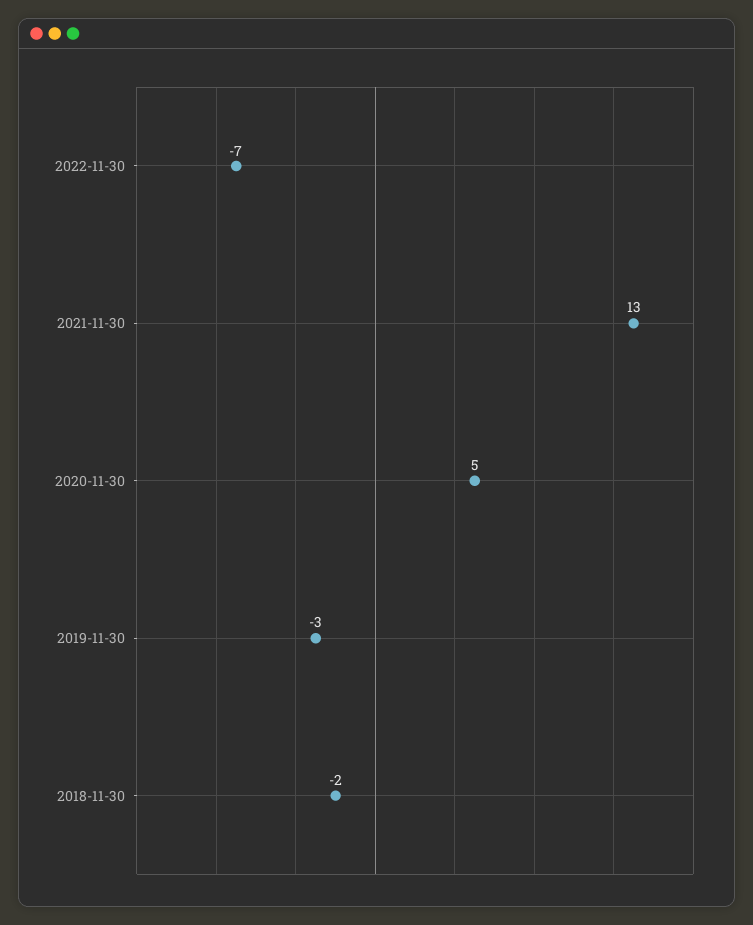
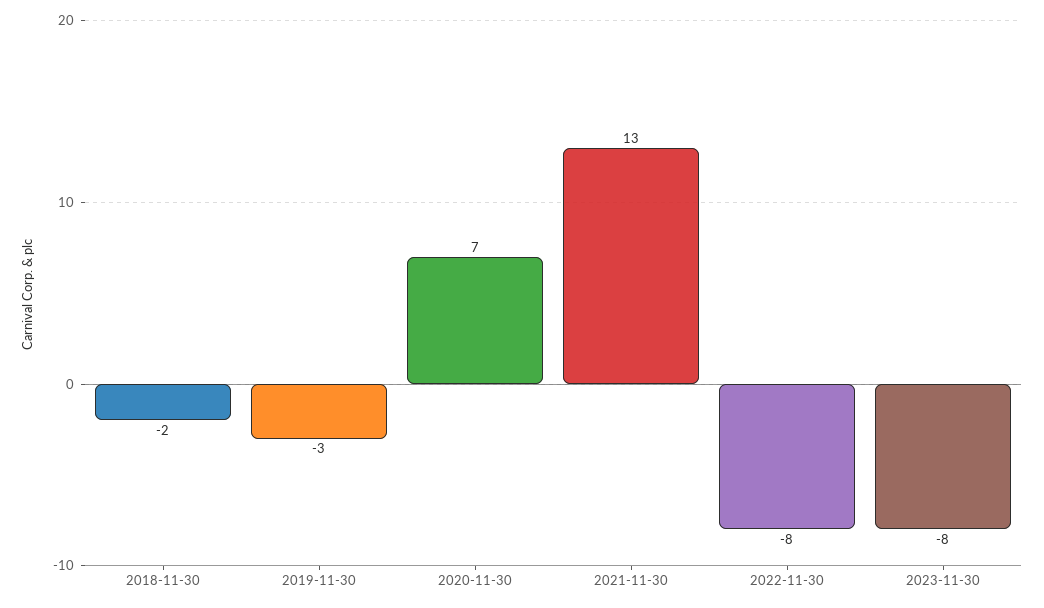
2022-11-30: -7 -> -8
2020-11-30: 5 -> 7
2023-11-30: none -> -8

